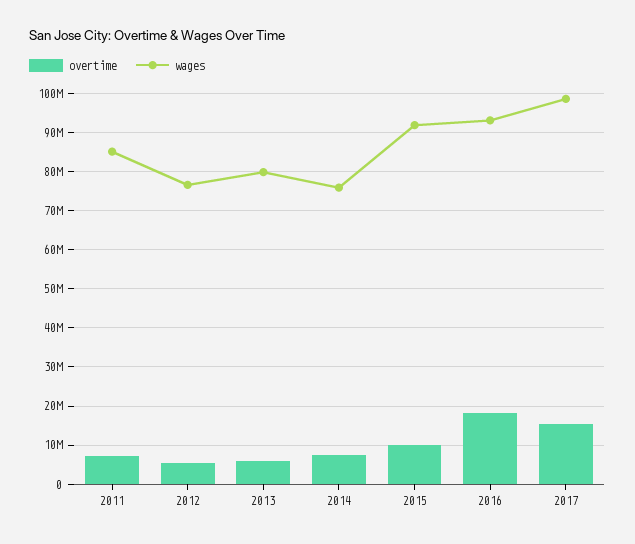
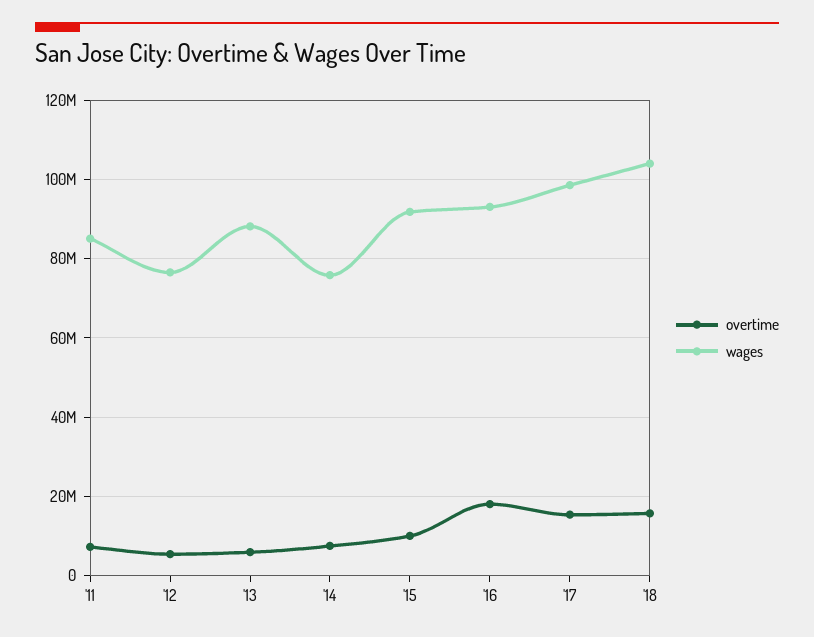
wages, 2013: 80000000 -> 88000000
overtime, '18: none -> 16000000
wages, '18: none -> 104000000

